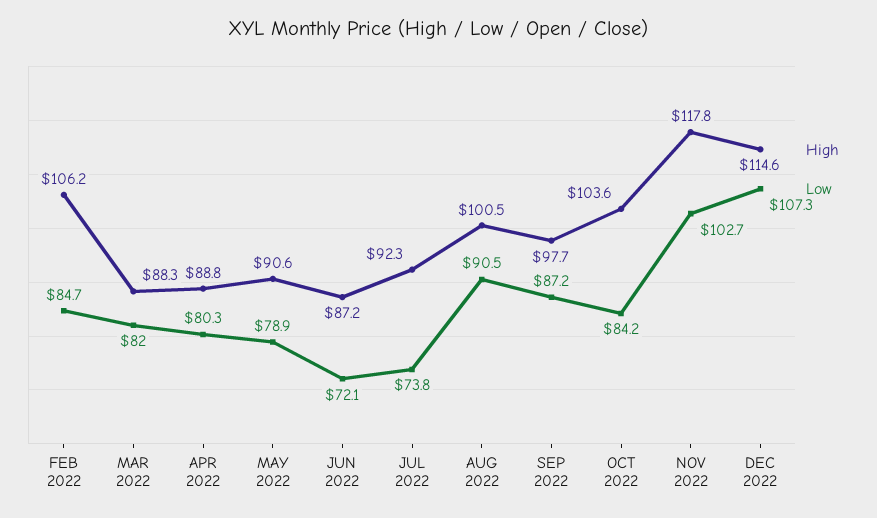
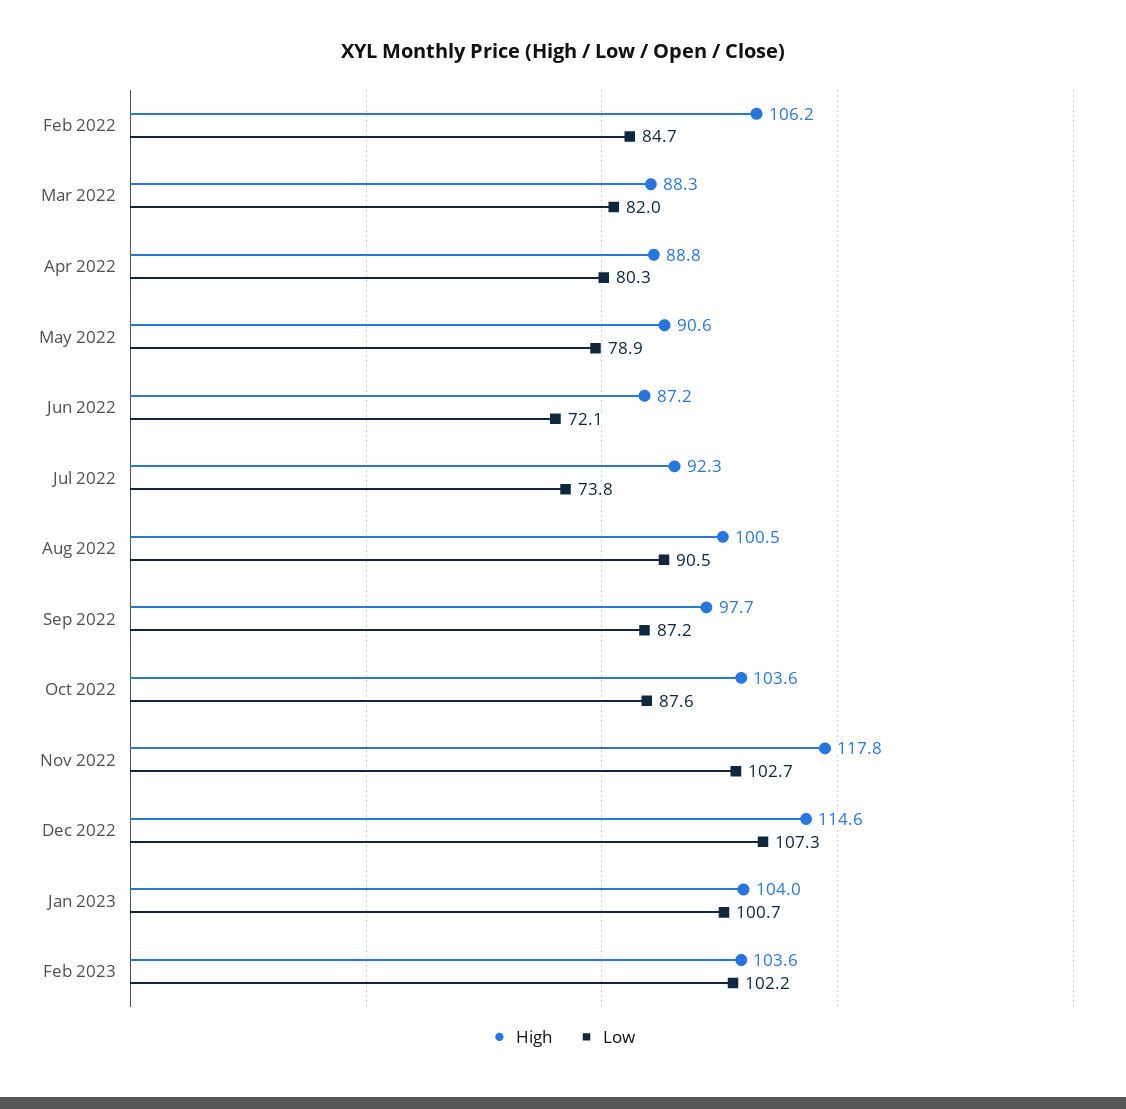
Low, OCT 2022: 84.2 -> 87.6
High, Jan 2023: none -> 104
Low, Jan 2023: none -> 100.7
High, Feb 2023: none -> 103.6
Low, Feb 2023: none -> 102.2

